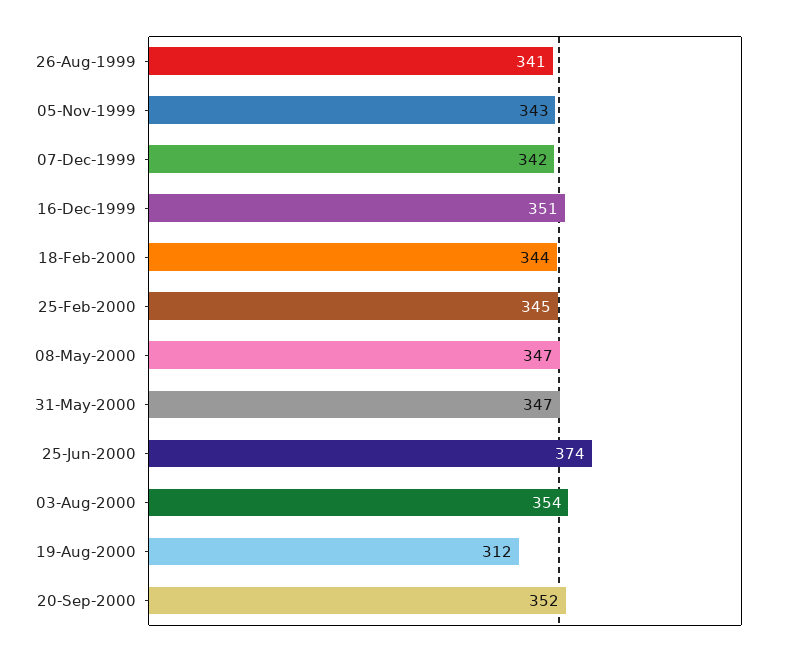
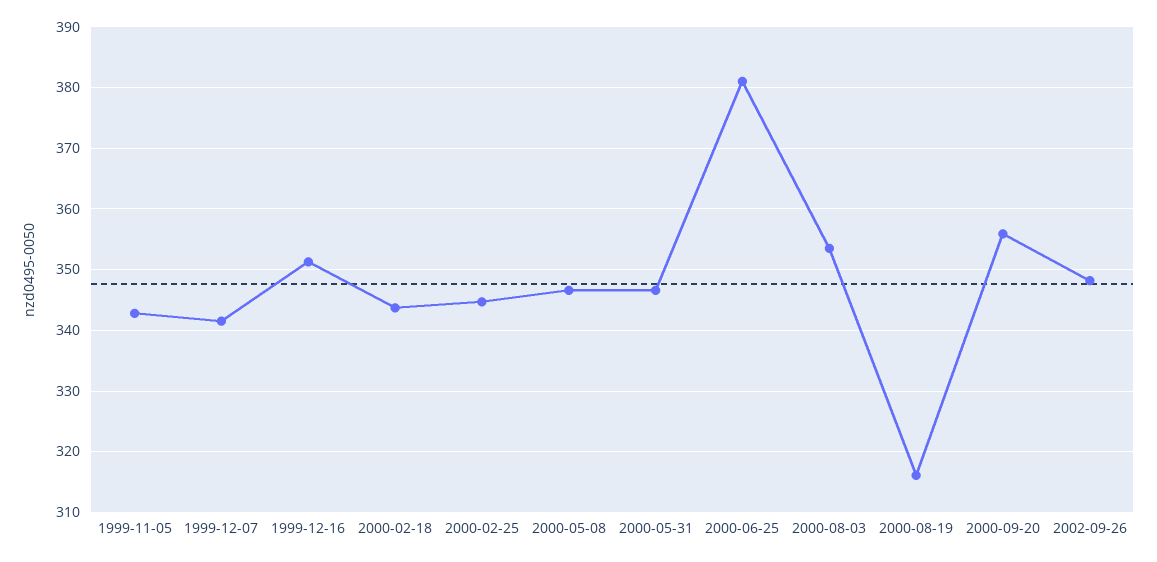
26-Aug-1999: 341 -> none
25-Jun-2000: 374 -> 381
19-Aug-2000: 312 -> 316
20-Sep-2000: 352 -> 356
2002-09-26: none -> 348

